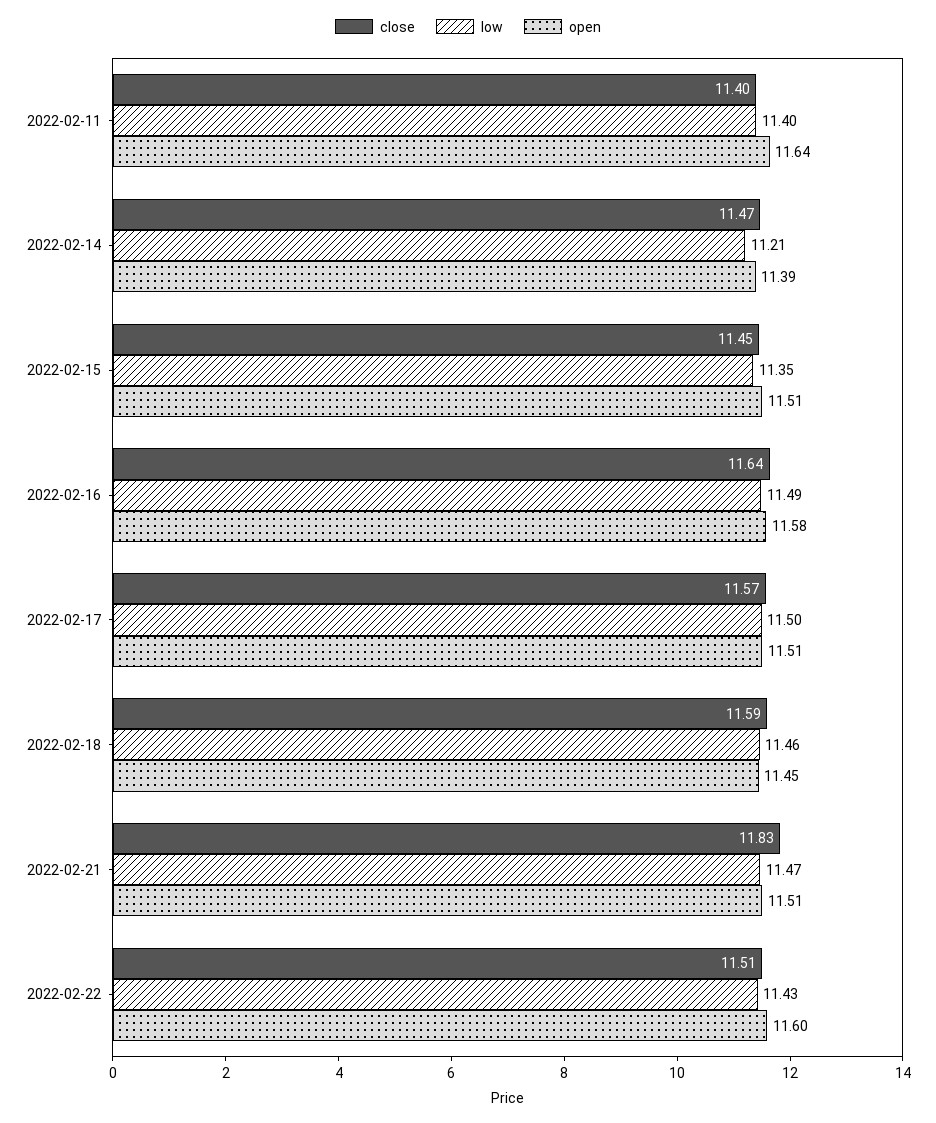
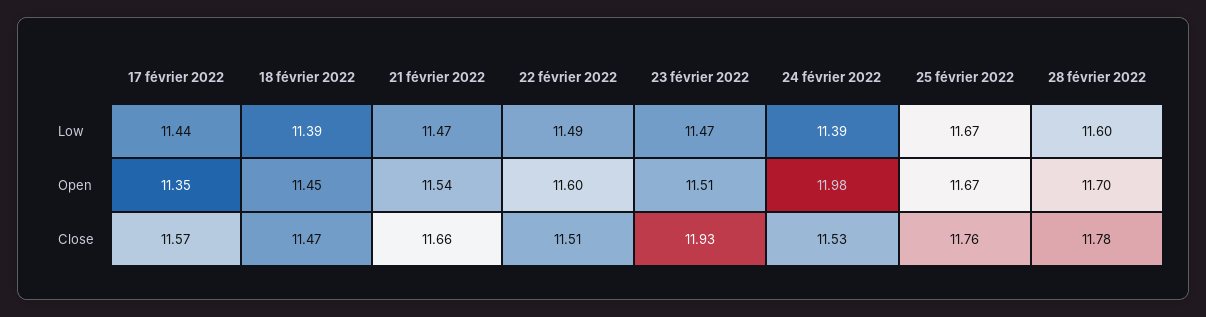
close, 2022-02-11: 11.4 -> none
low, 2022-02-11: 11.4 -> none
open, 2022-02-11: 11.64 -> none
close, 2022-02-14: 11.47 -> none
low, 2022-02-14: 11.21 -> none
open, 2022-02-14: 11.39 -> none
close, 2022-02-15: 11.45 -> none
low, 2022-02-15: 11.35 -> none
open, 2022-02-15: 11.51 -> none
close, 2022-02-16: 11.64 -> none
low, 2022-02-16: 11.49 -> none
open, 2022-02-16: 11.58 -> none
low, 2022-02-17: 11.5 -> 11.44
open, 2022-02-17: 11.51 -> 11.35
close, 2022-02-18: 11.59 -> 11.47
low, 2022-02-18: 11.46 -> 11.39
close, 2022-02-21: 11.83 -> 11.66
open, 2022-02-21: 11.51 -> 11.54
low, 2022-02-22: 11.43 -> 11.49
low, 23 février 2022: none -> 11.47
low, 24 février 2022: none -> 11.39
low, 25 février 2022: none -> 11.67
low, 28 février 2022: none -> 11.6
open, 23 février 2022: none -> 11.51
open, 24 février 2022: none -> 11.98
open, 25 février 2022: none -> 11.67
open, 28 février 2022: none -> 11.7
close, 23 février 2022: none -> 11.93
close, 24 février 2022: none -> 11.53
close, 25 février 2022: none -> 11.76
close, 28 février 2022: none -> 11.78

